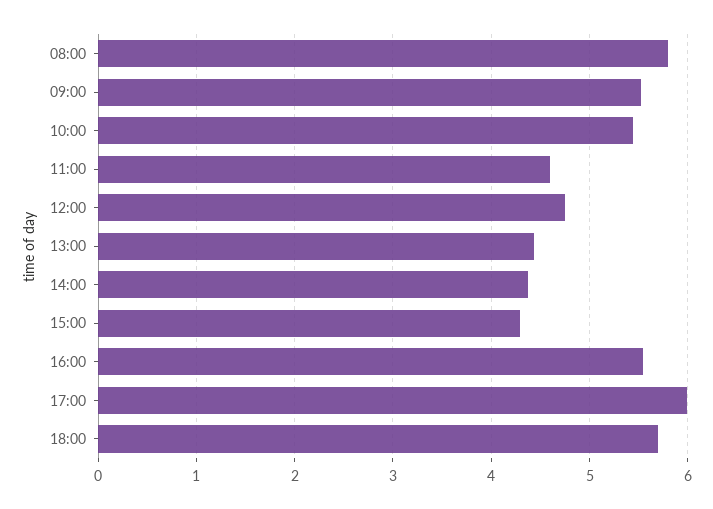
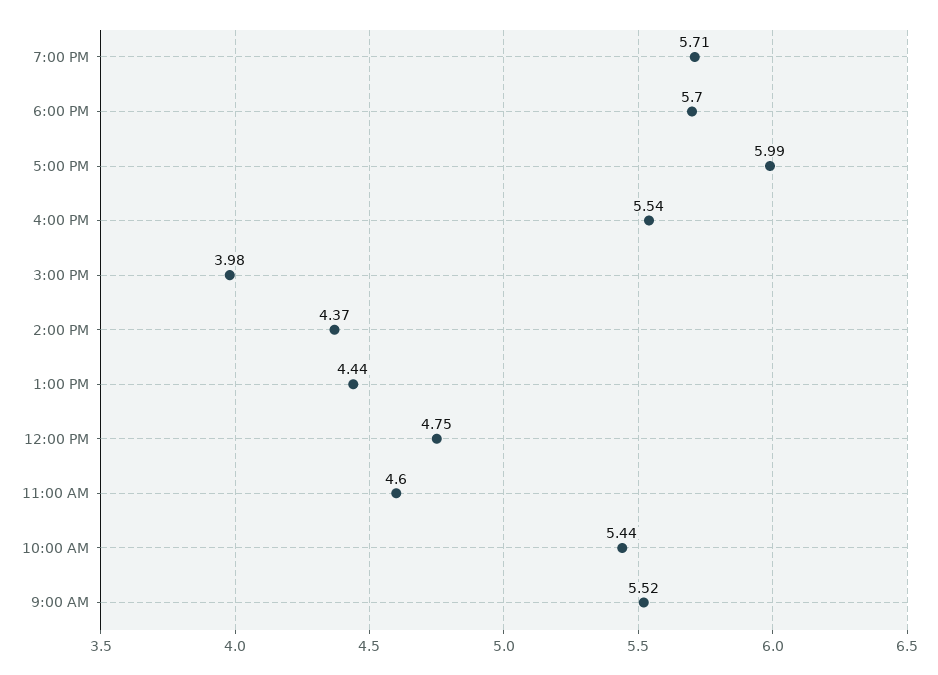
08:00: 5.8 -> none
15:00: 4.3 -> 3.98
7:00 PM: none -> 5.71

